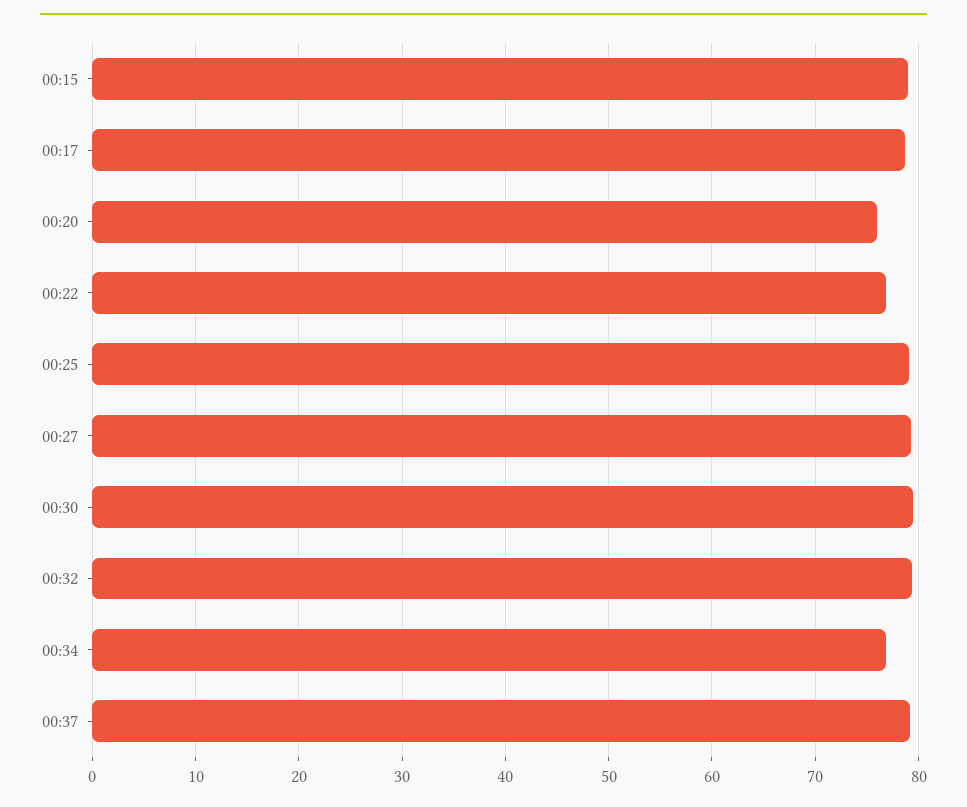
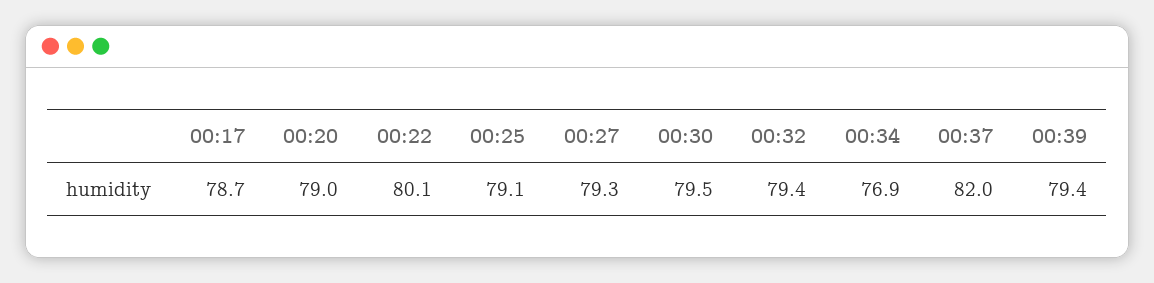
00:15: 79 -> none
00:20: 76 -> 79
00:22: 77 -> 80.1
00:37: 79 -> 82
00:39: none -> 79.4

